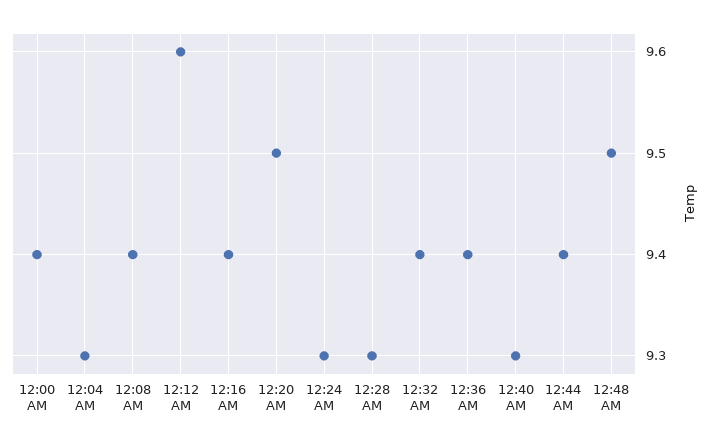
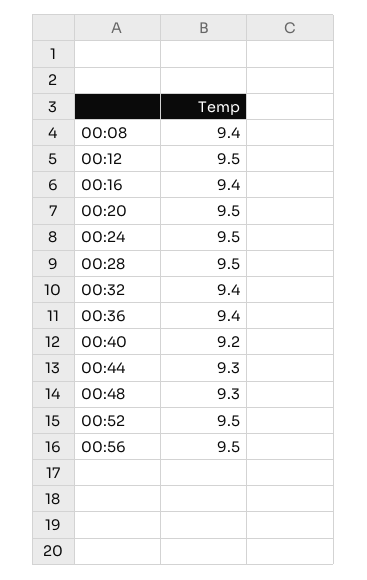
12:00 AM: 9.4 -> none
12:04 AM: 9.3 -> none
12:12 AM: 9.6 -> 9.5
12:24 AM: 9.3 -> 9.5
12:28 AM: 9.3 -> 9.5
12:40 AM: 9.3 -> 9.2
12:44 AM: 9.4 -> 9.3
12:48 AM: 9.5 -> 9.3
00:52: none -> 9.5
00:56: none -> 9.5

